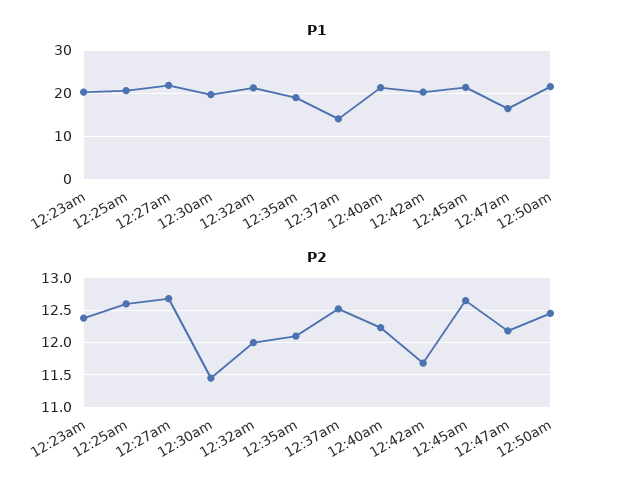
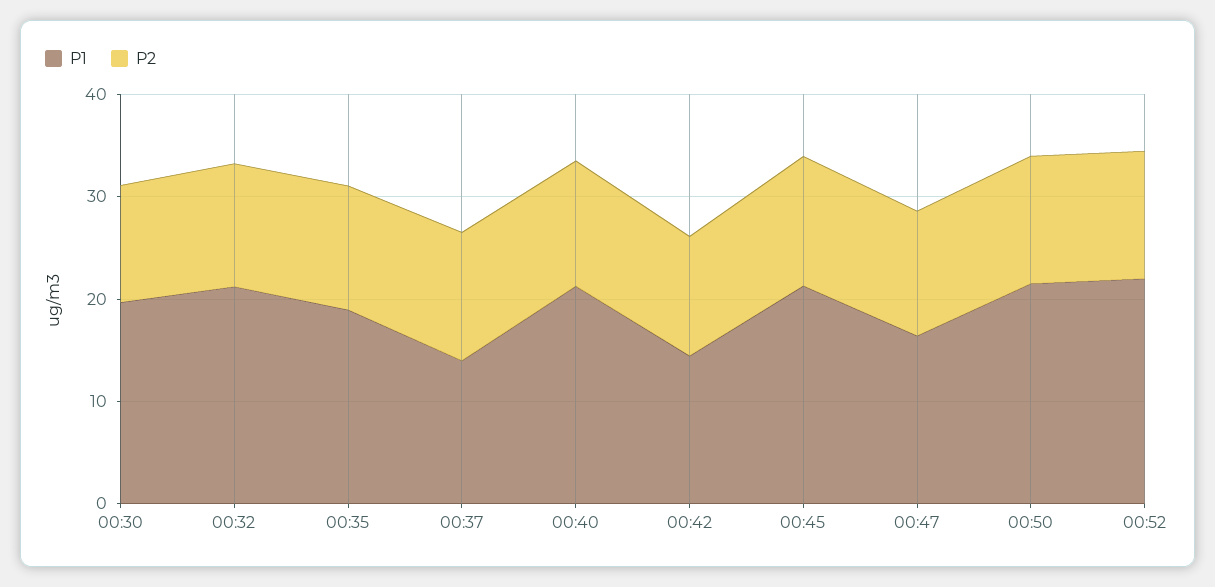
P1, 12:23am: 20 -> none
P1, 12:25am: 20 -> none
P1, 12:27am: 22 -> none
P1, 12:42am: 20 -> 14
P2, 12:23am: 12.4 -> none
P2, 12:25am: 12.6 -> none
P2, 12:27am: 12.7 -> none
P1, 00:52: none -> 22
P2, 00:52: none -> 12

